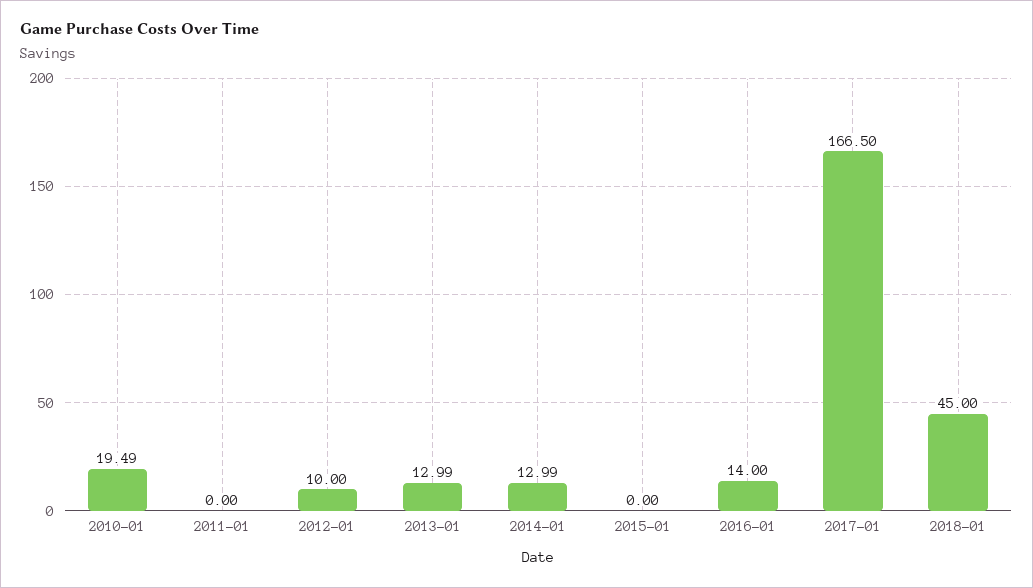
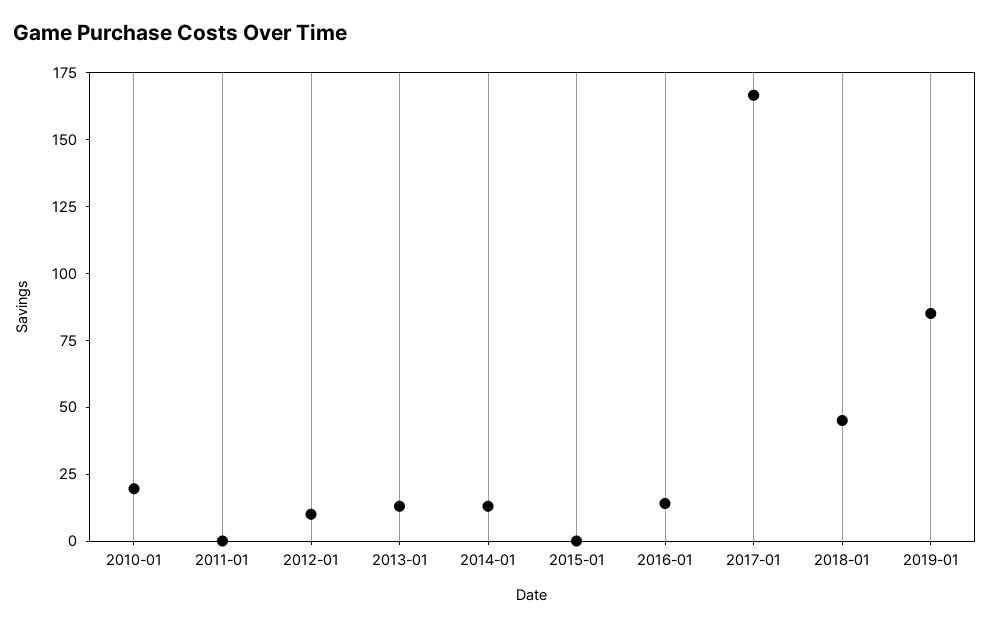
2019-01: none -> 85

